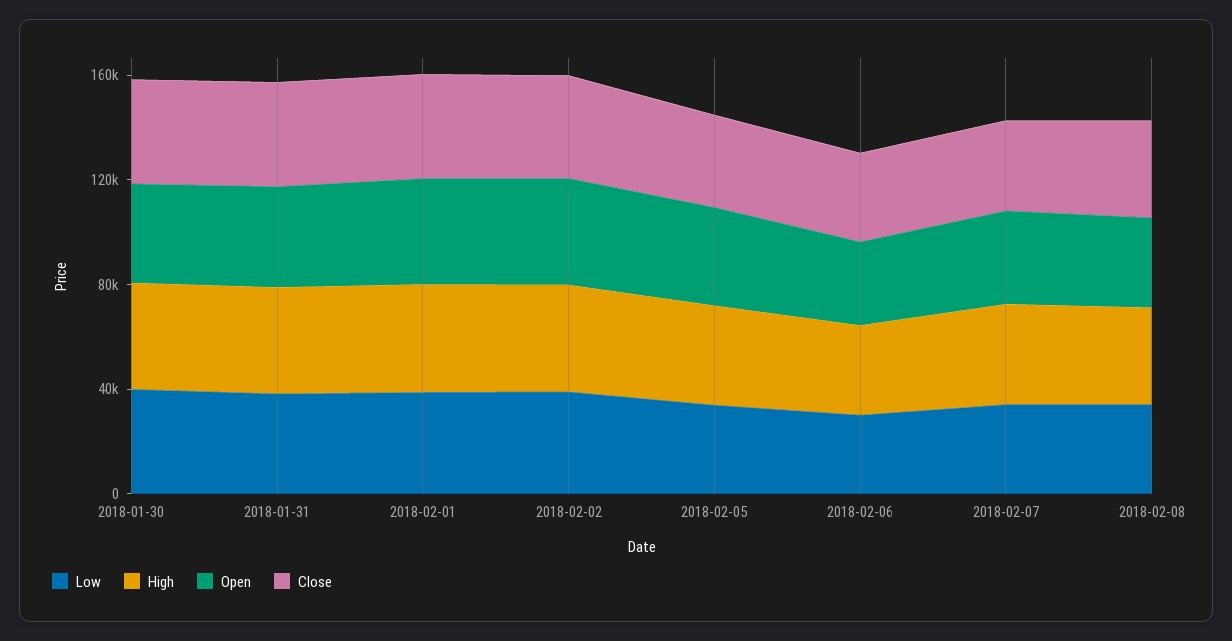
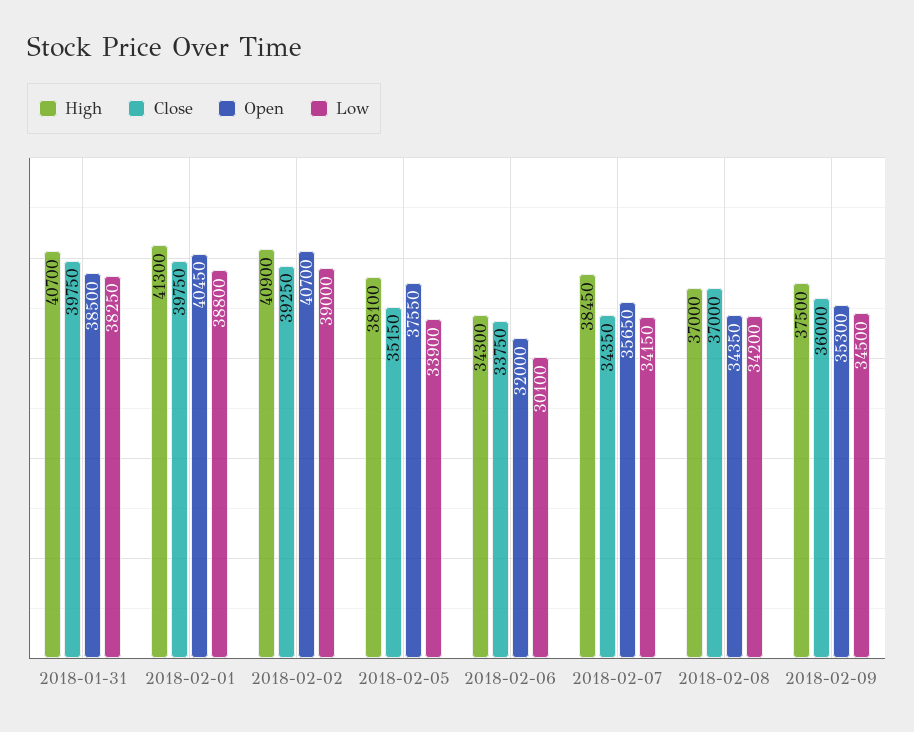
Low, 2018-01-30: 40000 -> none
High, 2018-01-30: 40000 -> none
Open, 2018-01-30: 40000 -> none
Close, 2018-01-30: 40000 -> none
High, 2018-02-09: none -> 37500
Close, 2018-02-09: none -> 36000
Open, 2018-02-09: none -> 35300
Low, 2018-02-09: none -> 34500

